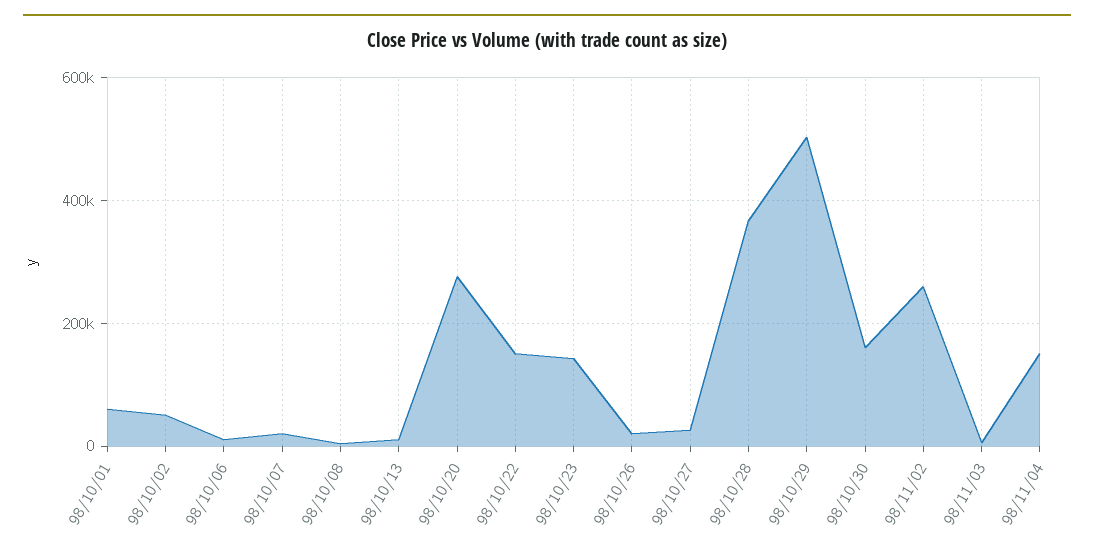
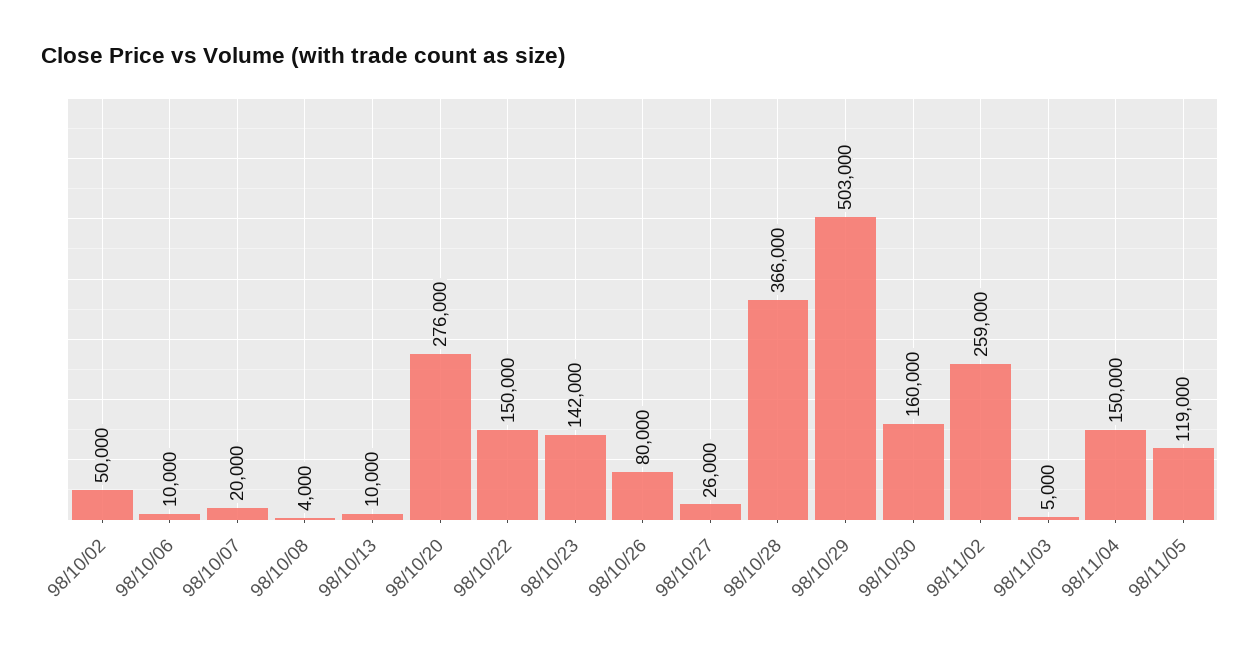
98/10/01: 60000 -> none
98/10/26: 20000 -> 80000
98/11/05: none -> 119000

